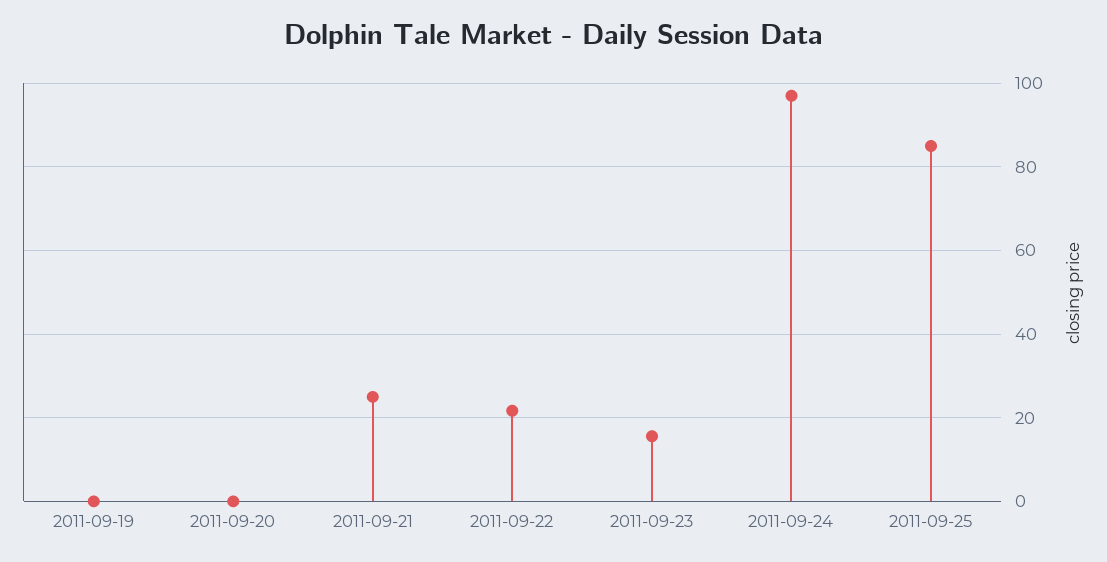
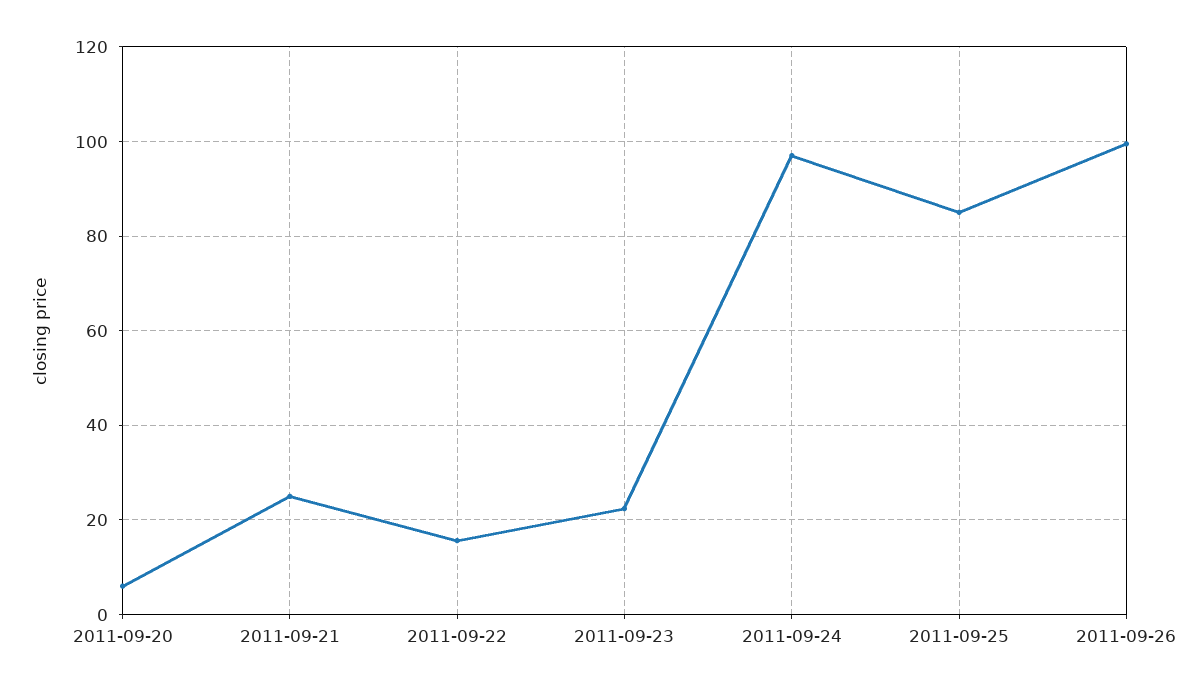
2011-09-19: 0 -> none
2011-09-20: 0 -> 6
2011-09-22: 22 -> 16
2011-09-23: 16 -> 22
2011-09-26: none -> 100

